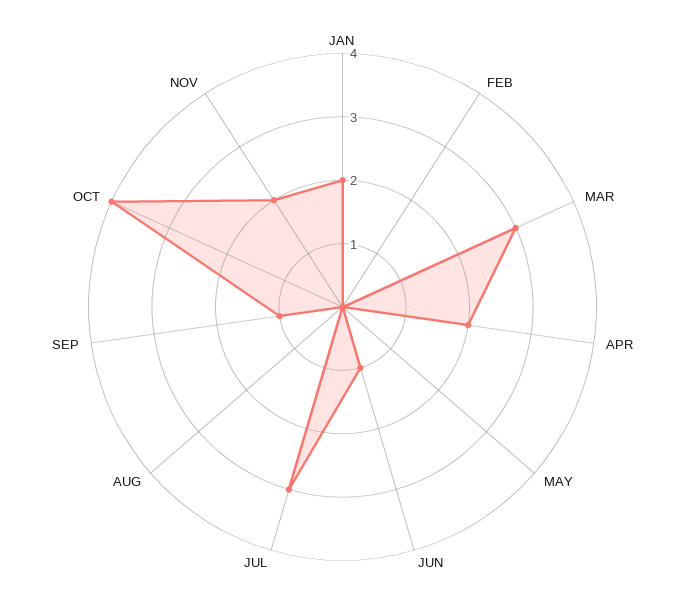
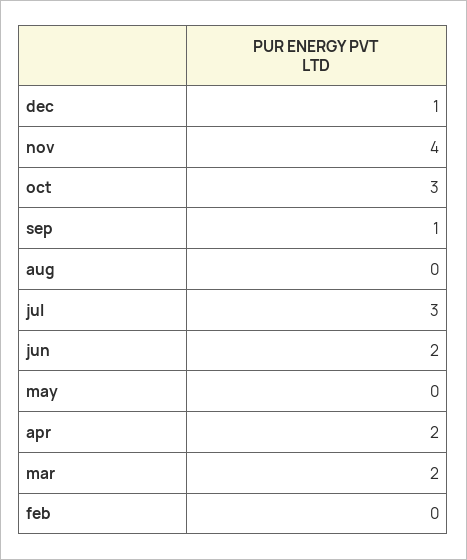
JAN: 2 -> none
MAR: 3 -> 2
JUN: 1 -> 2
OCT: 4 -> 3
NOV: 2 -> 4
dec: none -> 1

